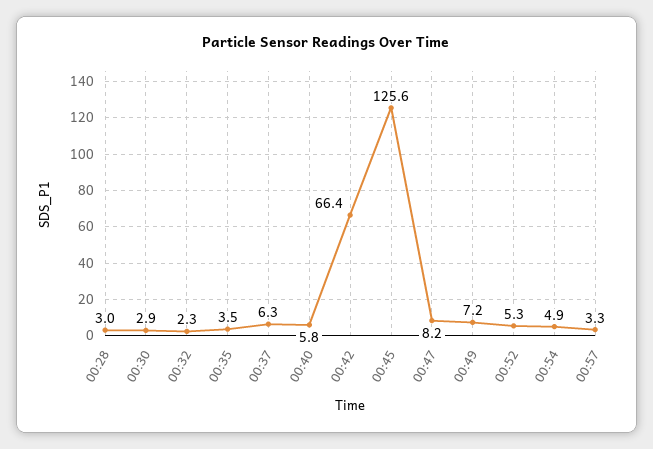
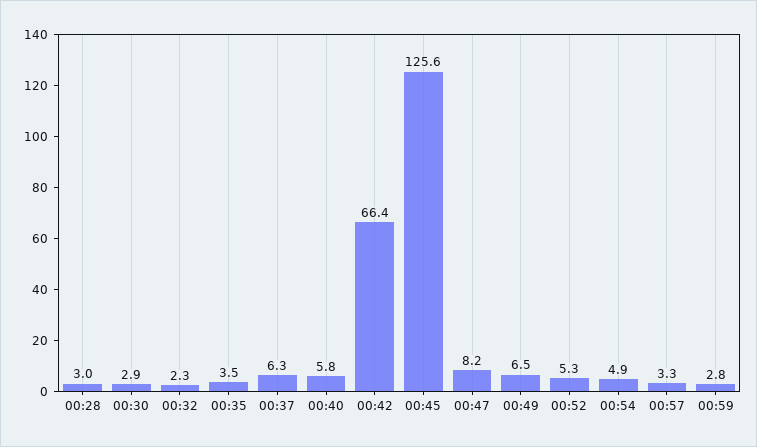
00:49: 7.2 -> 6.5
00:59: none -> 2.8

